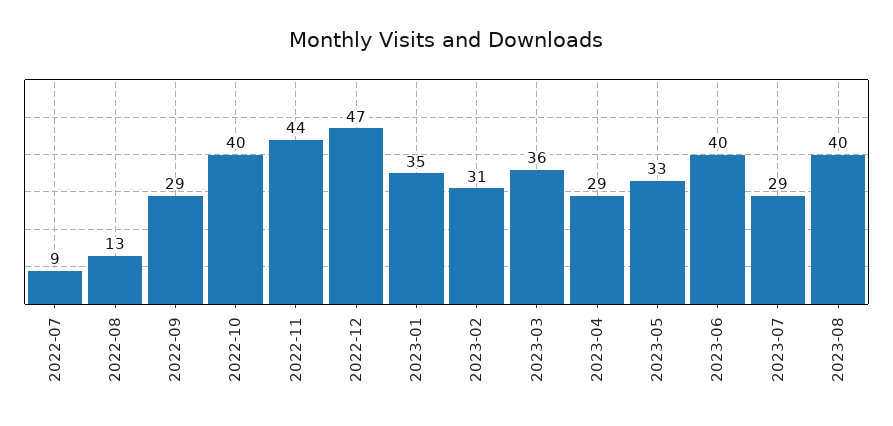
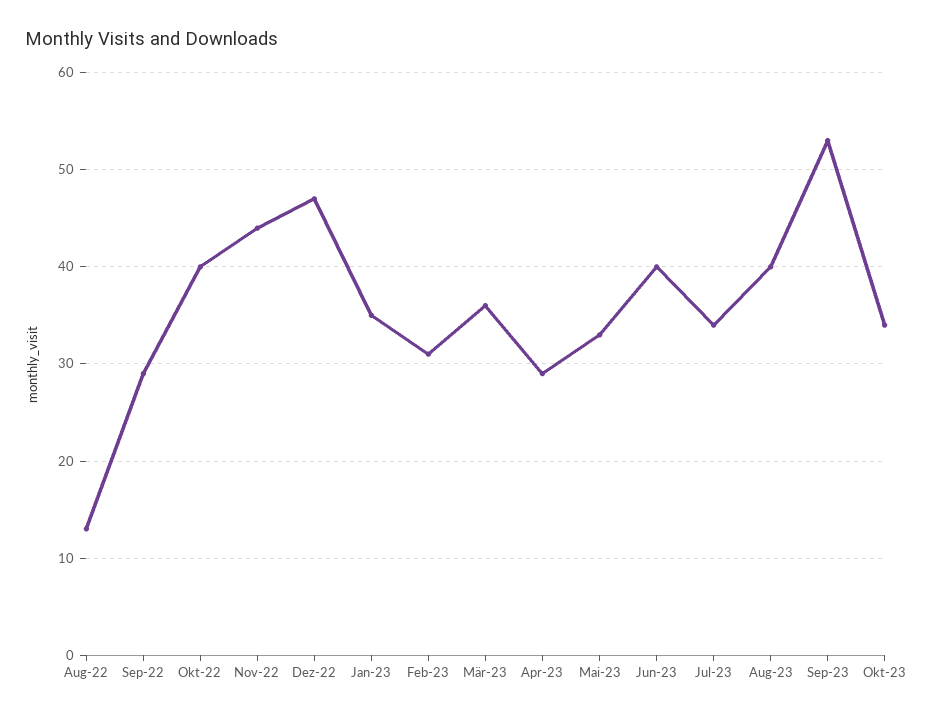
2022-07: 9 -> none
2023-07: 29 -> 34
Sep-23: none -> 53
Okt-23: none -> 34

